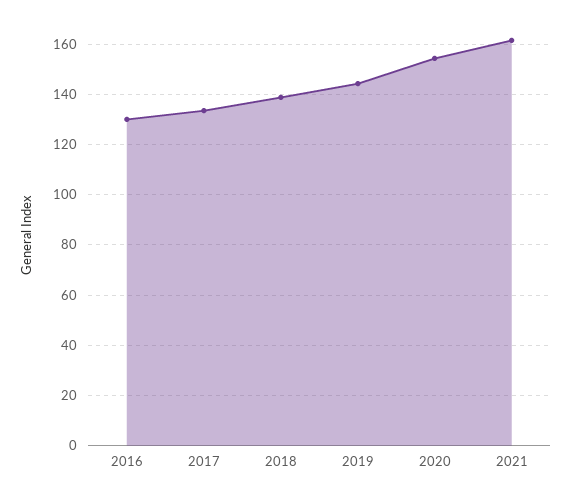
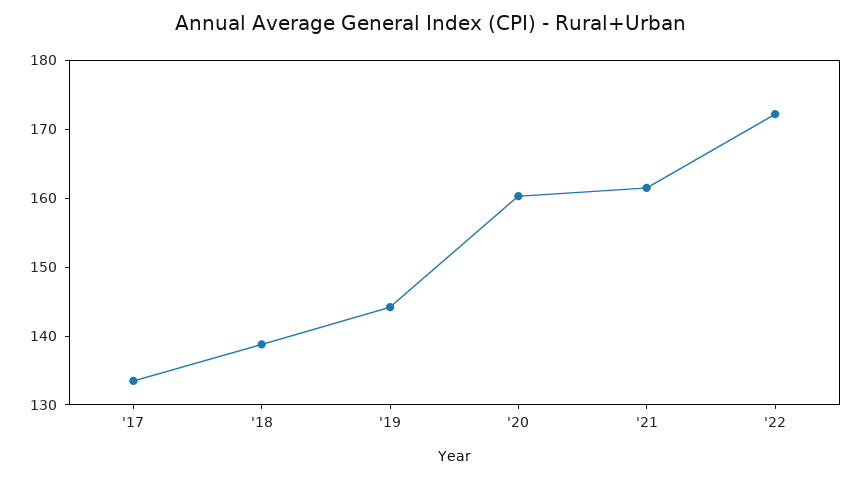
2016: 130 -> none
2020: 155 -> 160
'22: none -> 172

